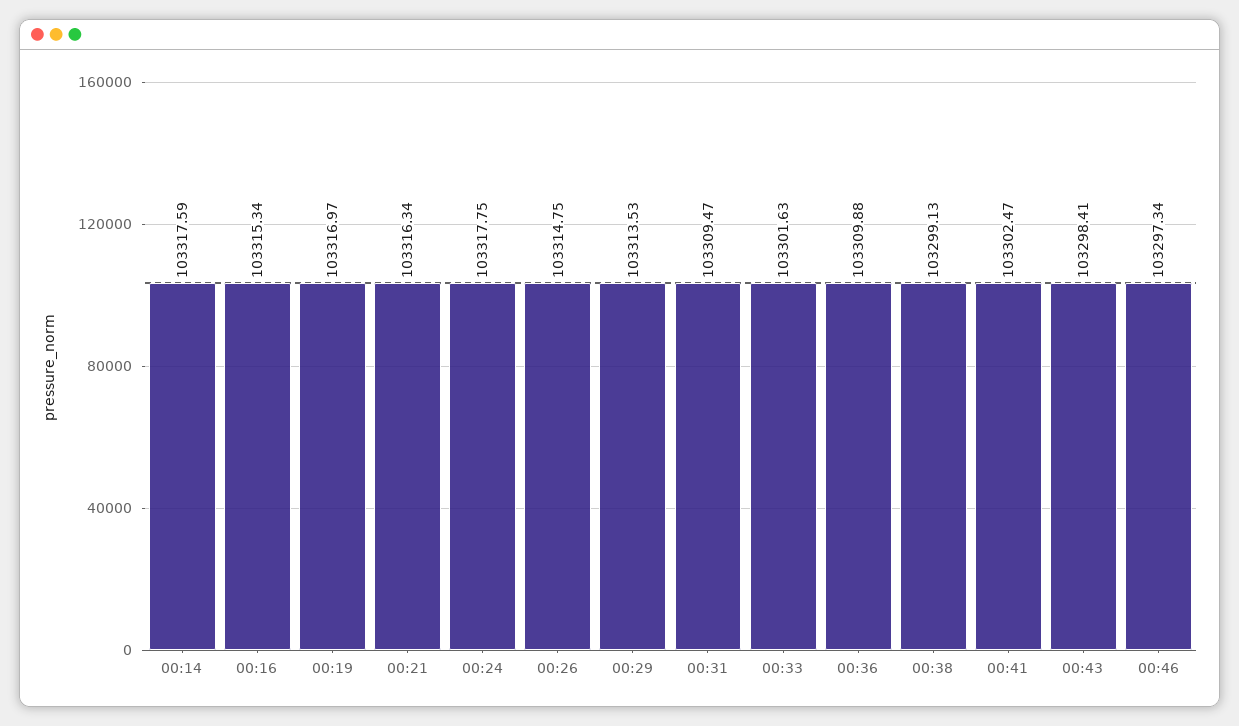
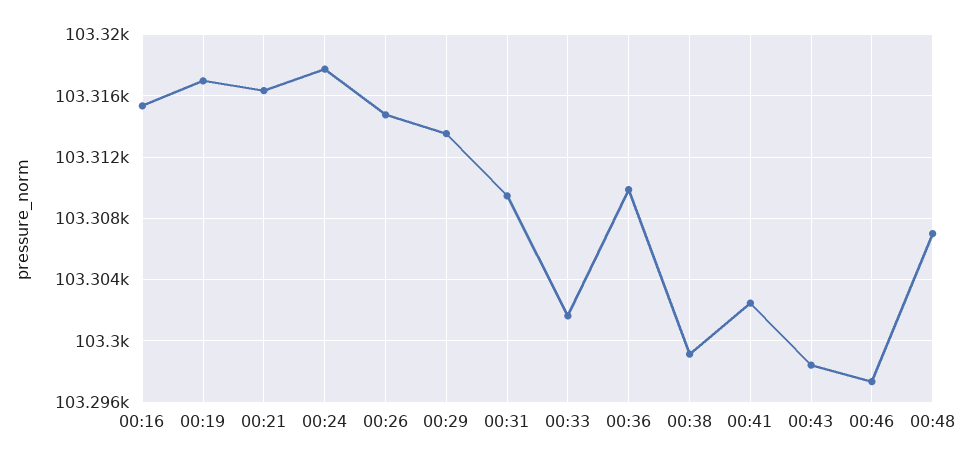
00:14: 103317.59 -> none
00:48: none -> 103307

